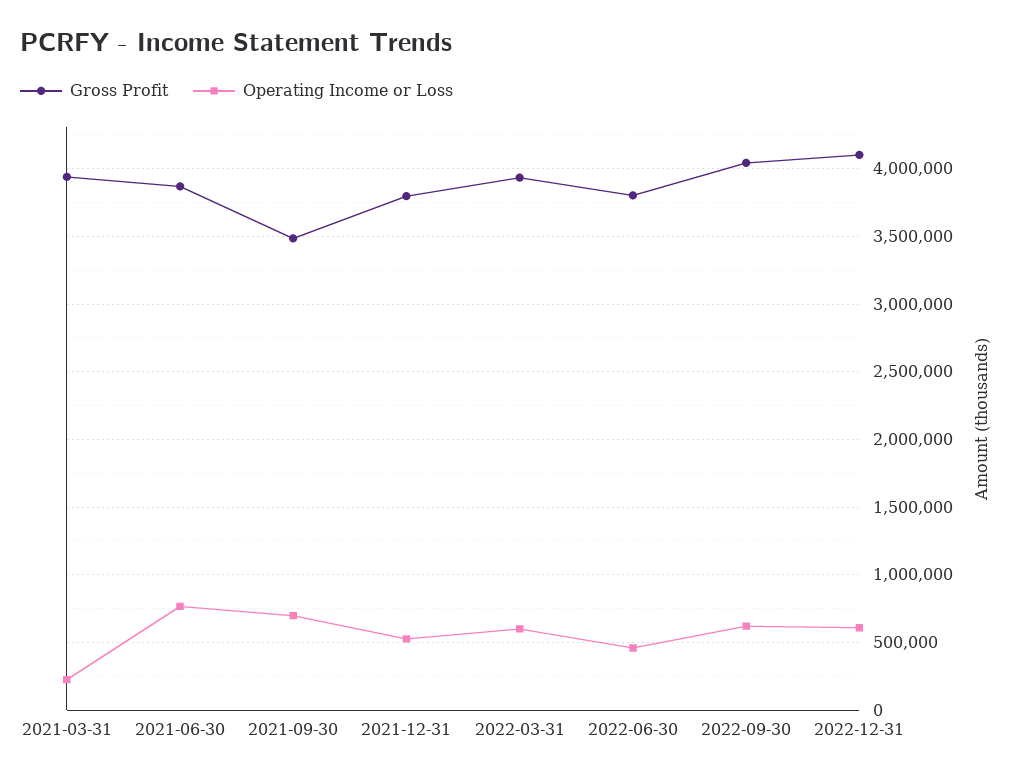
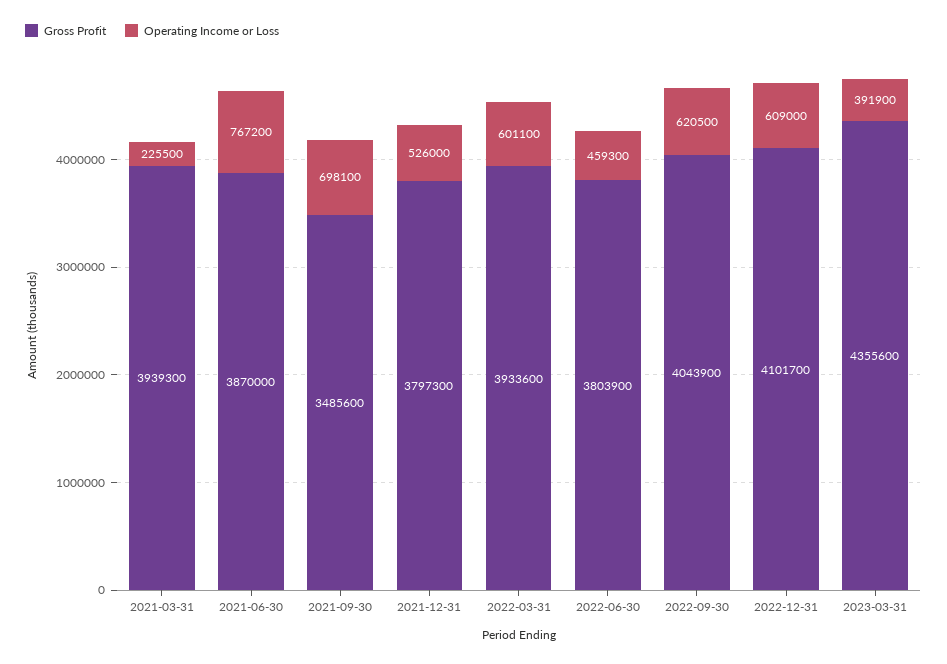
Gross Profit, 2023-03-31: none -> 4355600
Operating Income or Loss, 2023-03-31: none -> 391900

